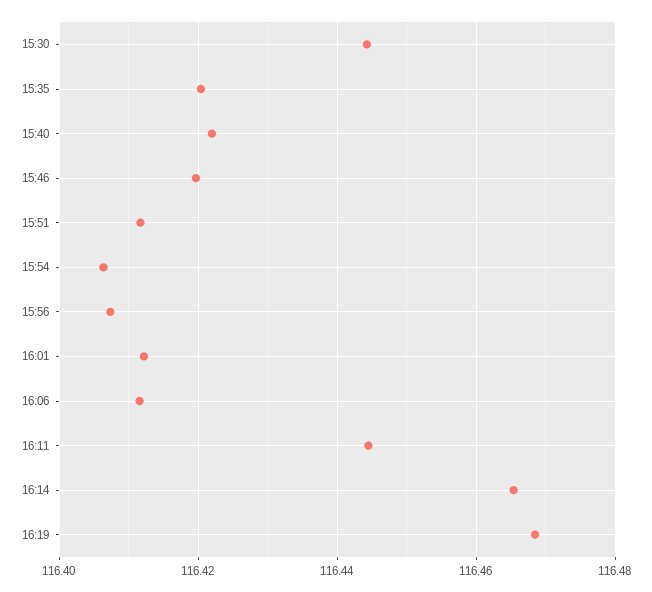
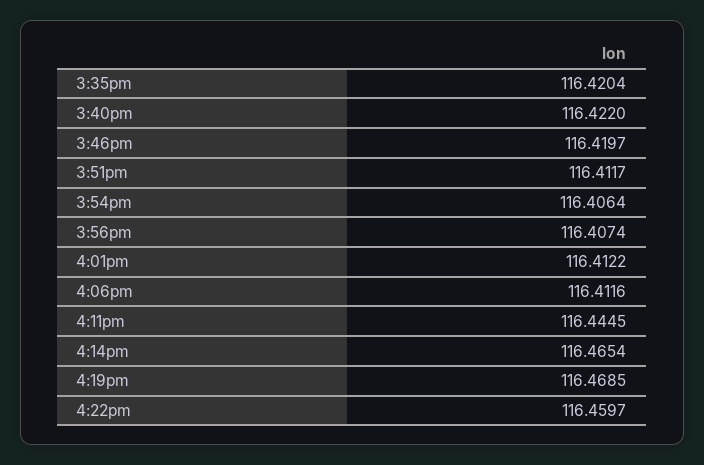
15:30: 116.444 -> none
4:22pm: none -> 116.4597

